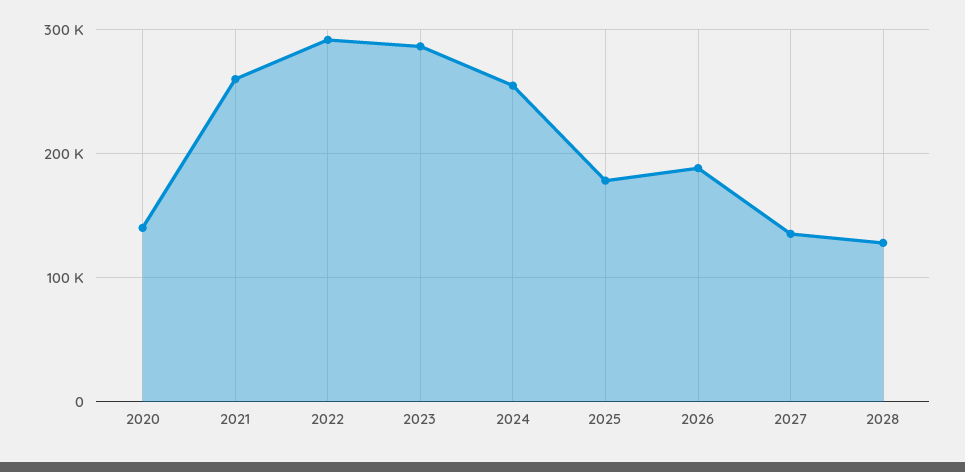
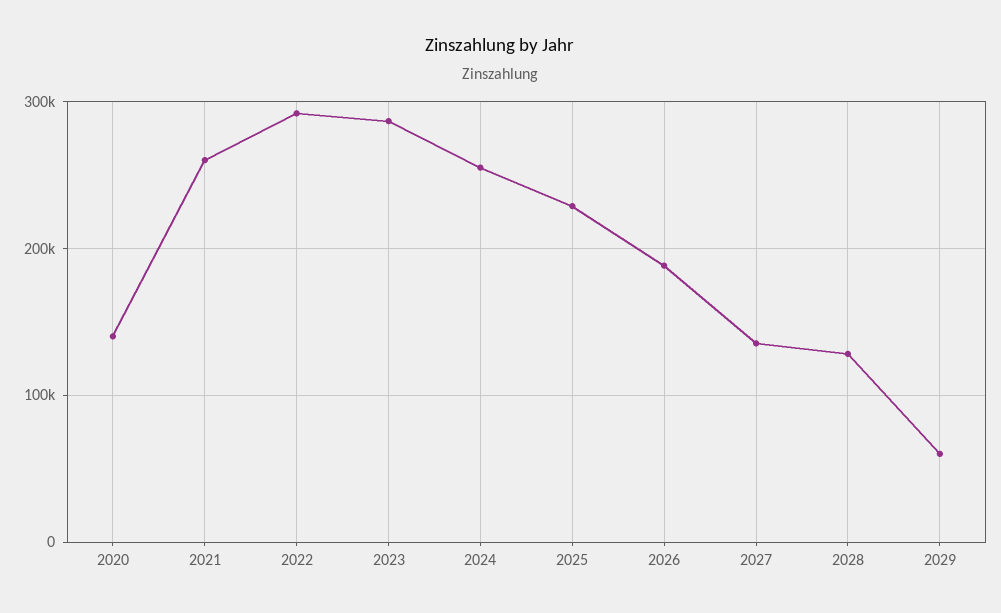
2025: 180000 -> 230000
2029: none -> 60000

